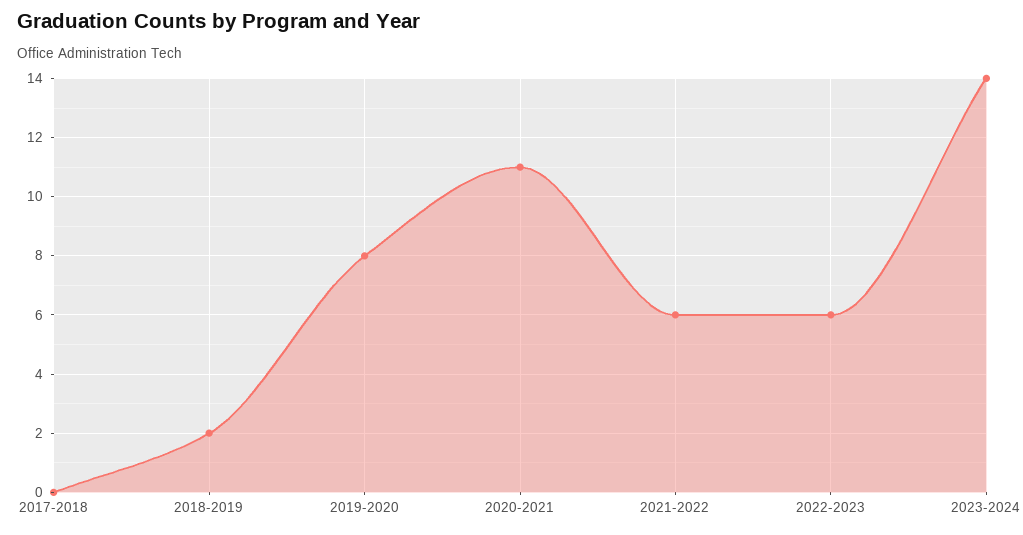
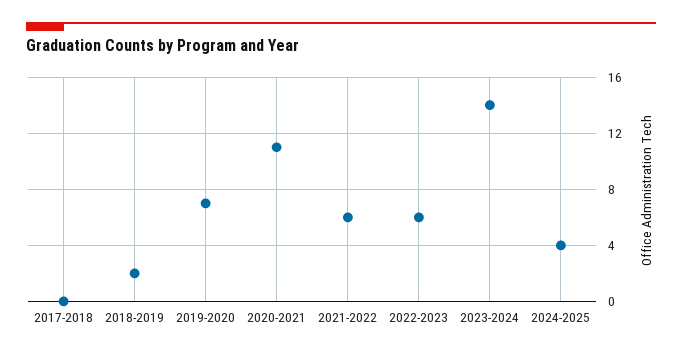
2019-2020: 8 -> 7
2024-2025: none -> 4

